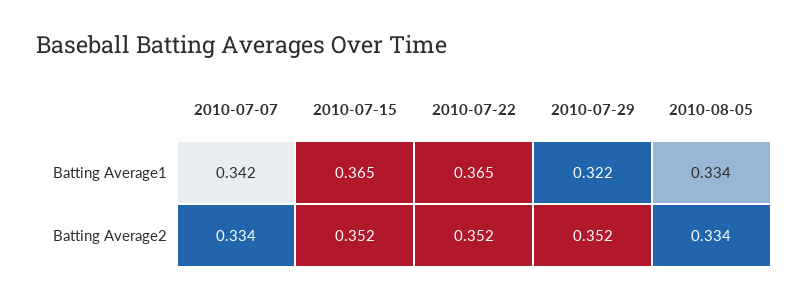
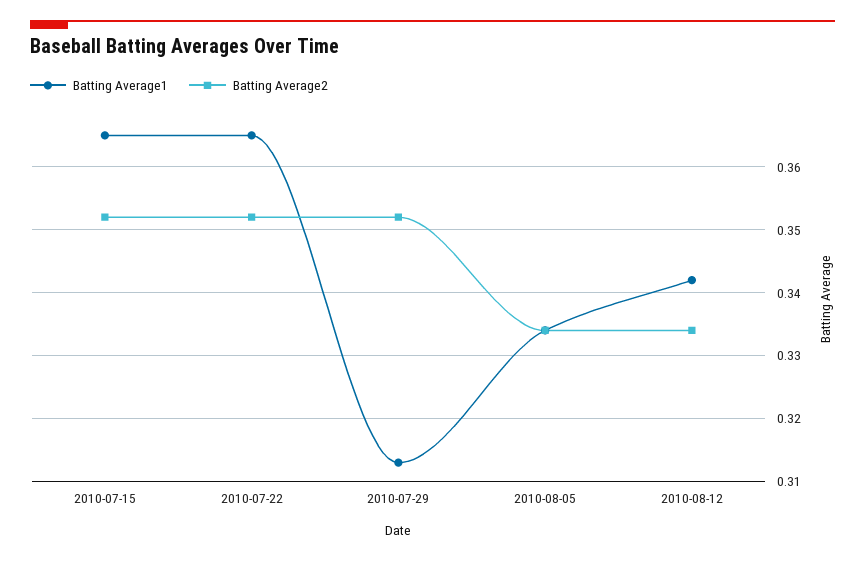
Batting Average1, 2010-07-07: 0.342 -> none
Batting Average1, 2010-07-29: 0.322 -> 0.313
Batting Average2, 2010-07-07: 0.334 -> none
Batting Average1, 2010-08-12: none -> 0.342
Batting Average2, 2010-08-12: none -> 0.334

